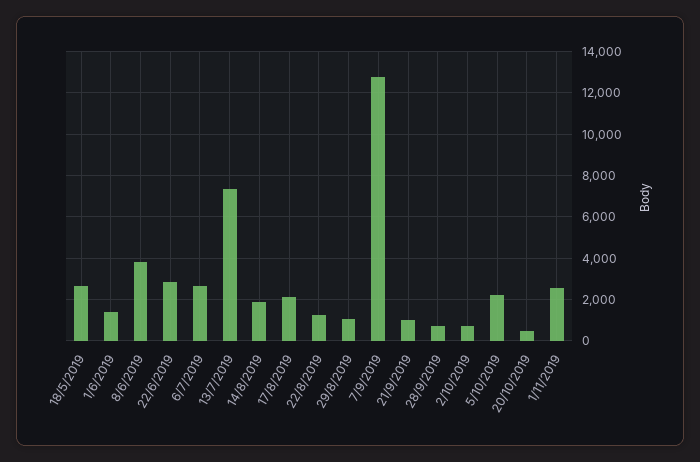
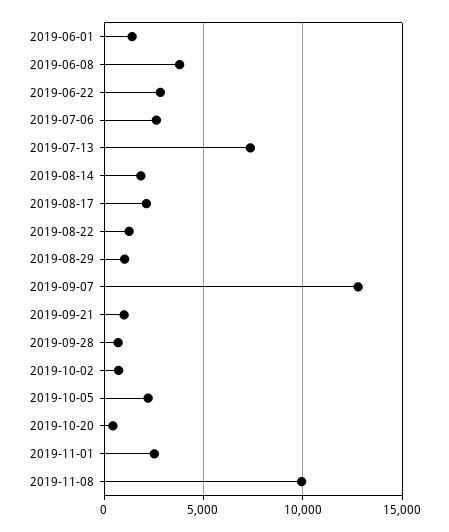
18/5/2019: 2500 -> none
2019-11-08: none -> 10000

